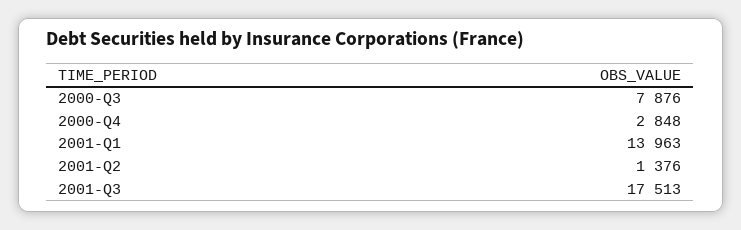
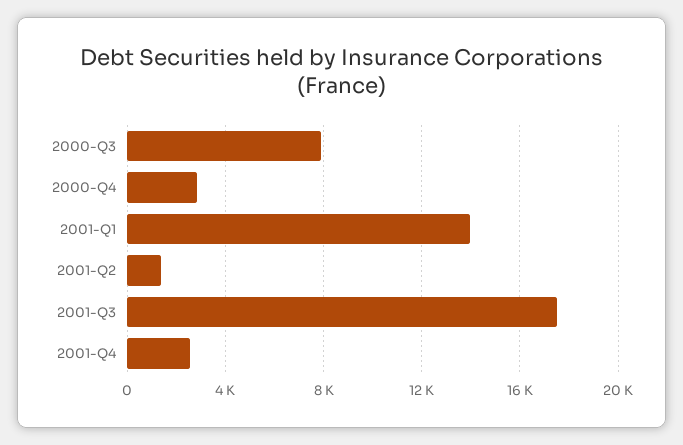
2001-Q4: none -> 2500

